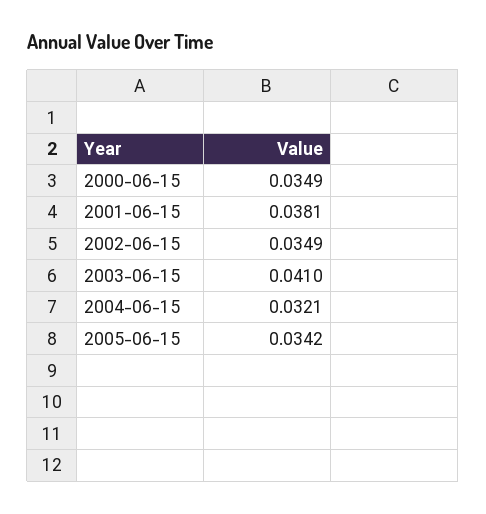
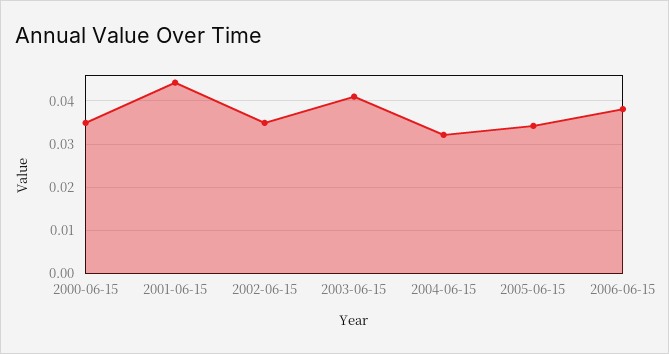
2001-06-15: 0.0381 -> 0.044
2006-06-15: none -> 0.038

